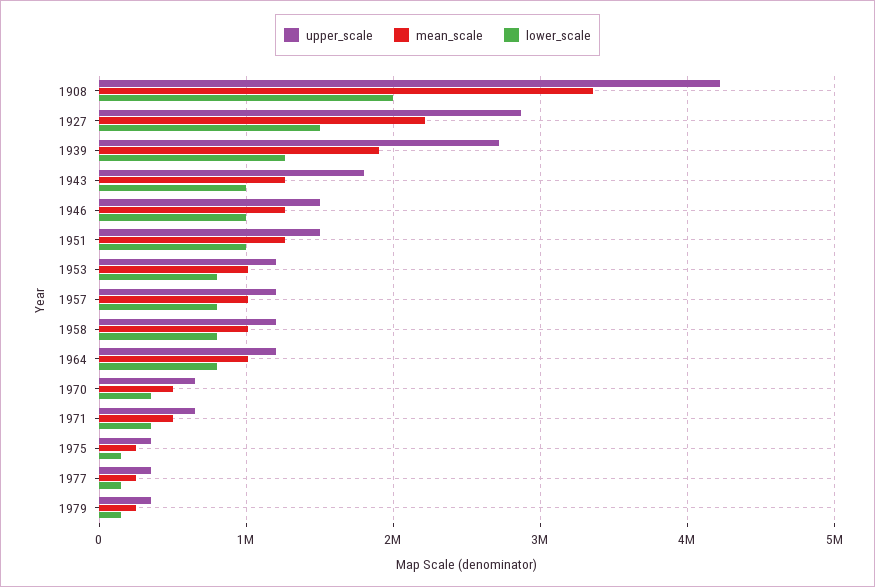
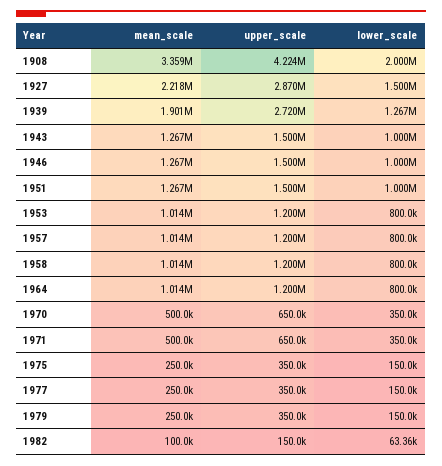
upper_scale, 1943: 1800000 -> 1500000
mean_scale, 1982: none -> 100000
upper_scale, 1982: none -> 150000
lower_scale, 1982: none -> 63360

